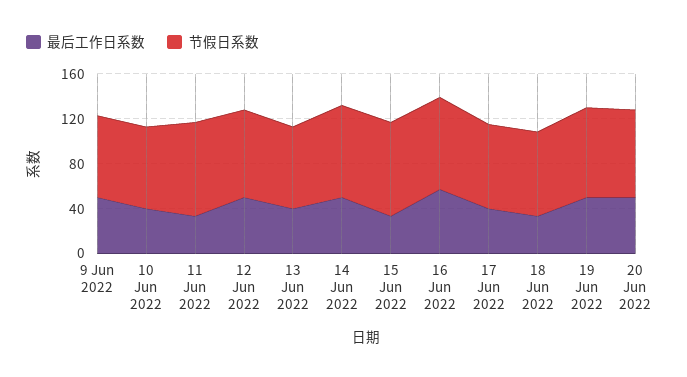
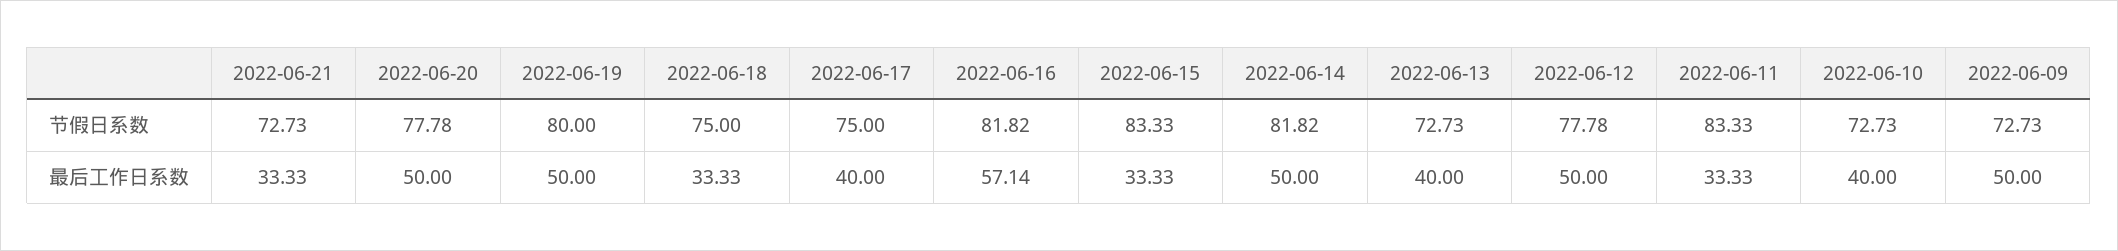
节假日系数, 2022-06-21: none -> 72.73
最后工作日系数, 2022-06-21: none -> 33.33

